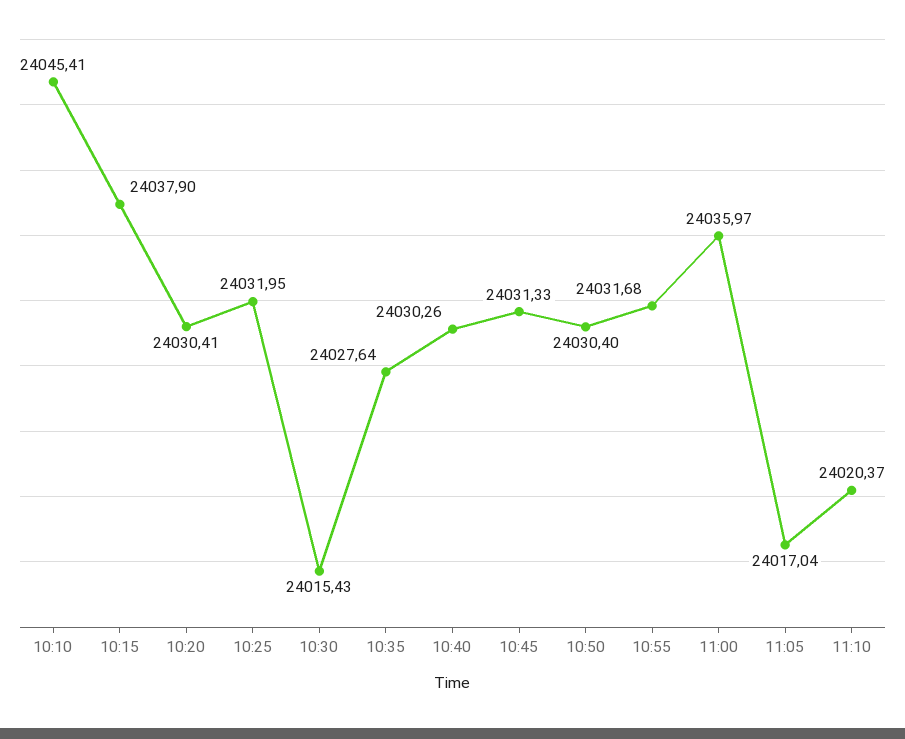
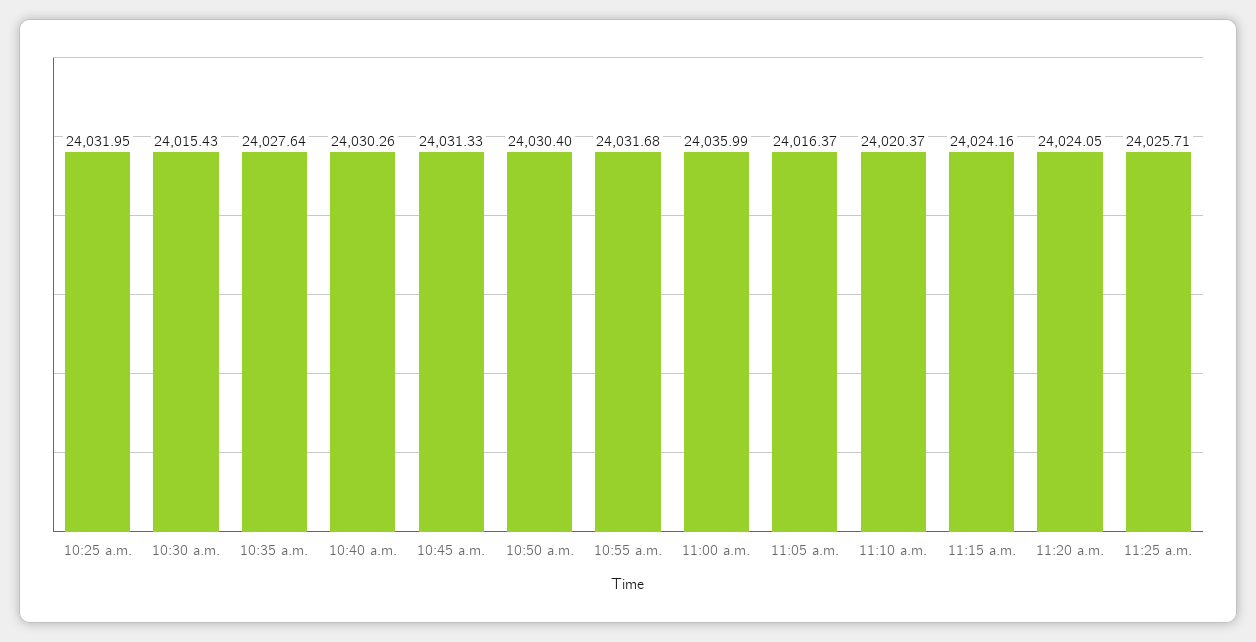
10:10: 24045.41 -> none
10:15: 24037.9 -> none
10:20: 24030.41 -> none
11:00: 24035.97 -> 24035.99
11:05: 24017.04 -> 24016.37
11:15 a.m.: none -> 24024.16
11:20 a.m.: none -> 24024.05
11:25 a.m.: none -> 24025.71

